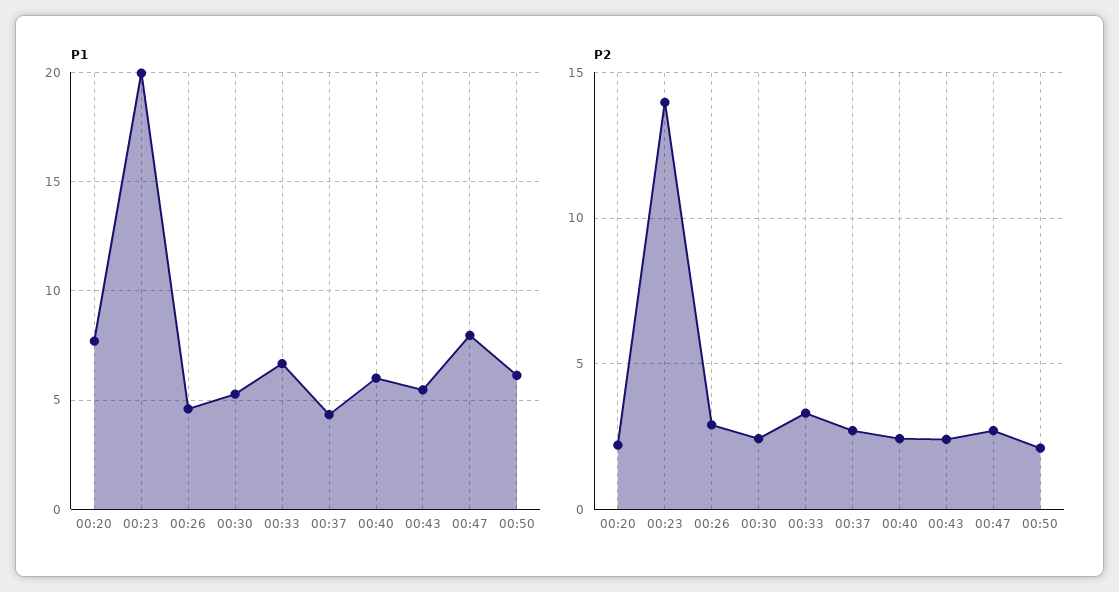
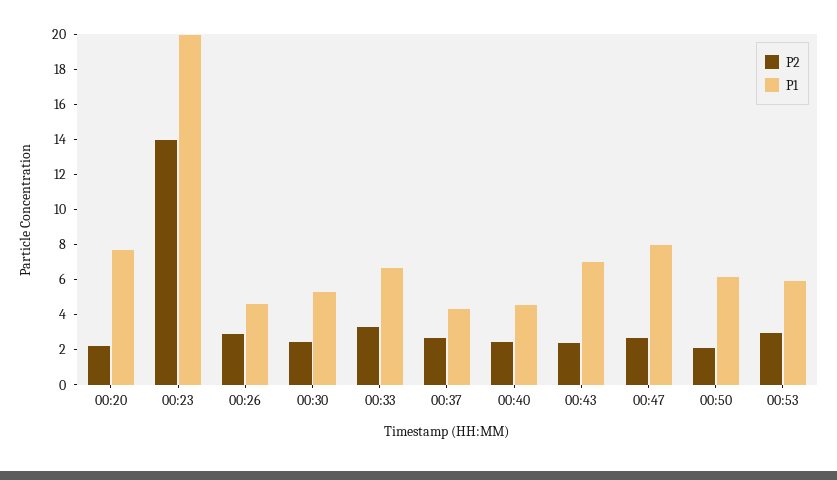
P1, 00:40: 6 -> 4.5
P1, 00:43: 5.5 -> 7
P2, 00:53: none -> 3
P1, 00:53: none -> 6

